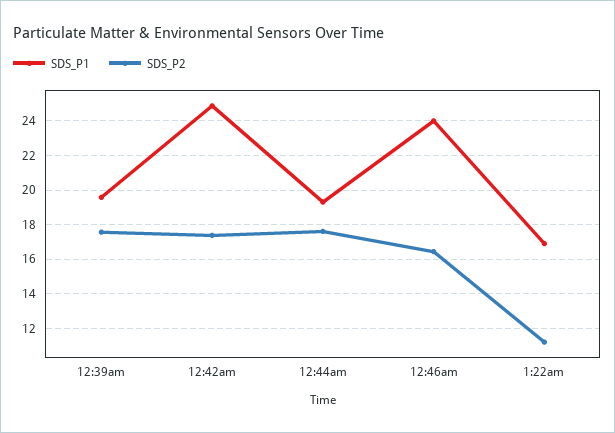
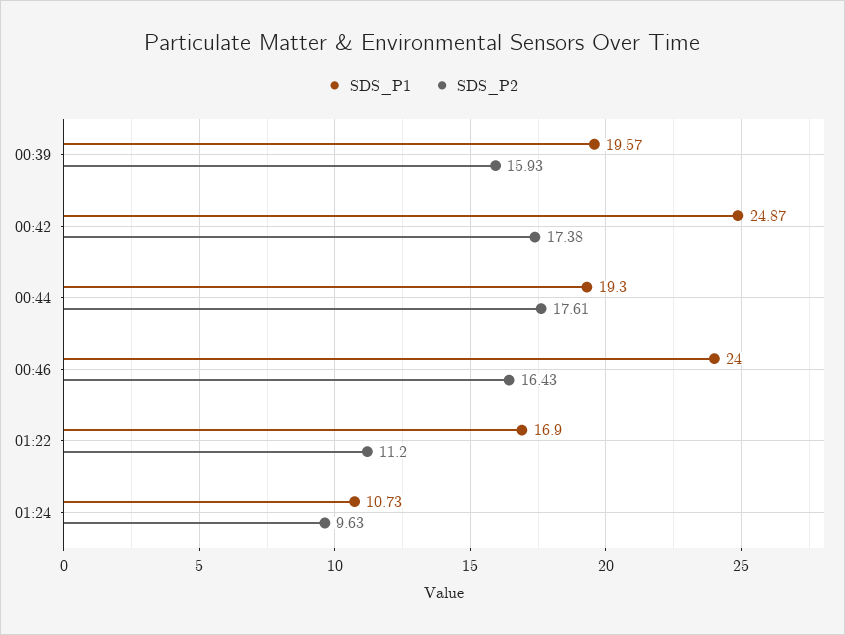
SDS_P2, 12:39am: 17.5 -> 15.93
SDS_P1, 01:24: none -> 10.73
SDS_P2, 01:24: none -> 9.63

